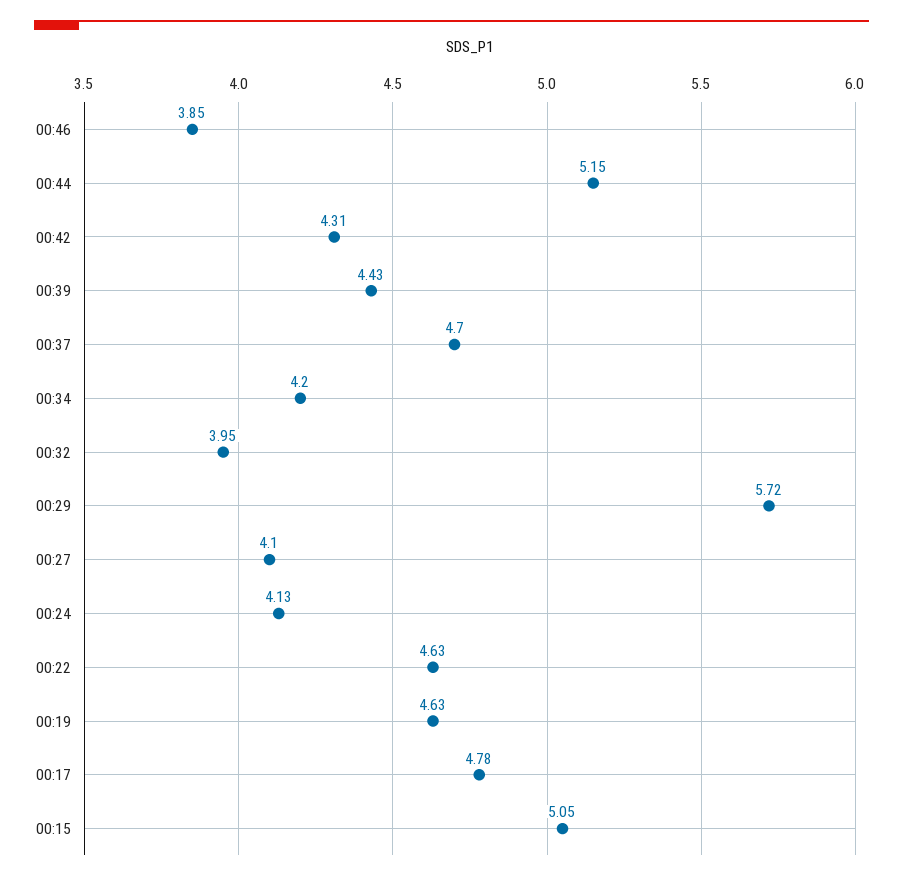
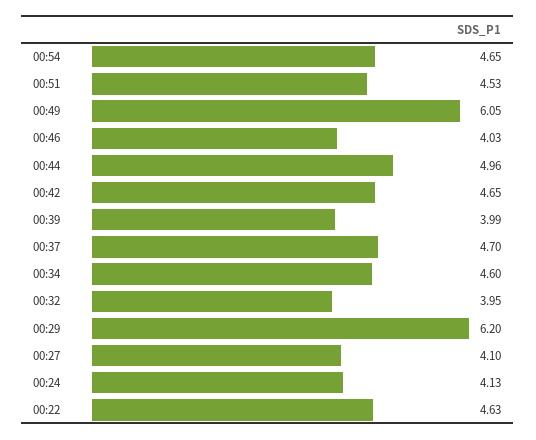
00:46: 3.85 -> 4.03
00:44: 5.15 -> 4.96
00:42: 4.31 -> 4.65
00:39: 4.43 -> 3.99
00:34: 4.2 -> 4.6
00:29: 5.72 -> 6.2
00:19: 4.63 -> none
00:17: 4.78 -> none
00:15: 5.05 -> none
00:54: none -> 4.65
00:51: none -> 4.53
00:49: none -> 6.05

